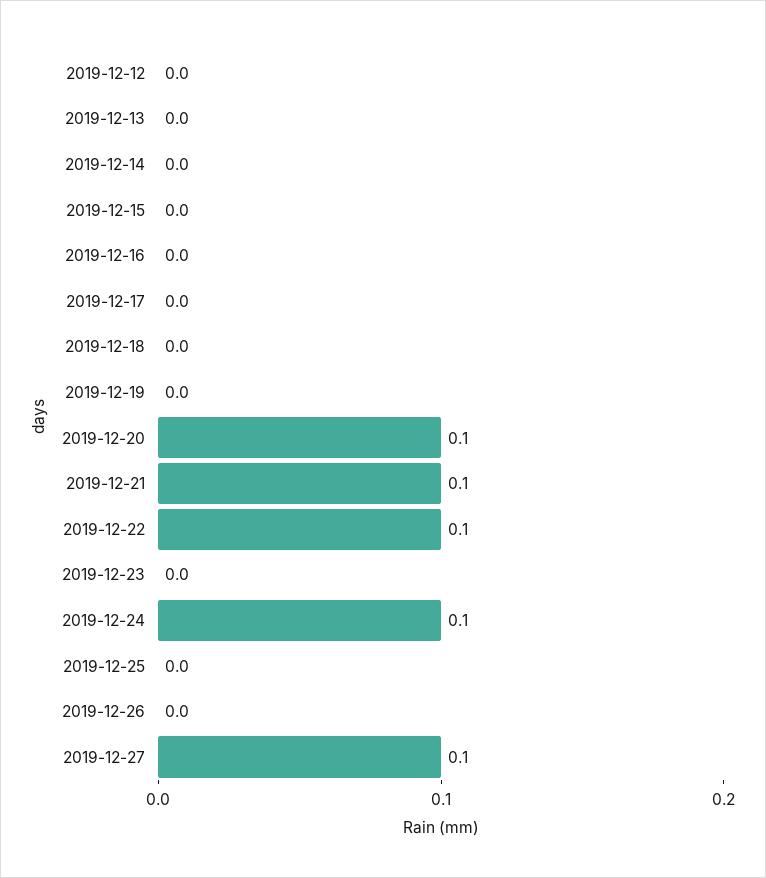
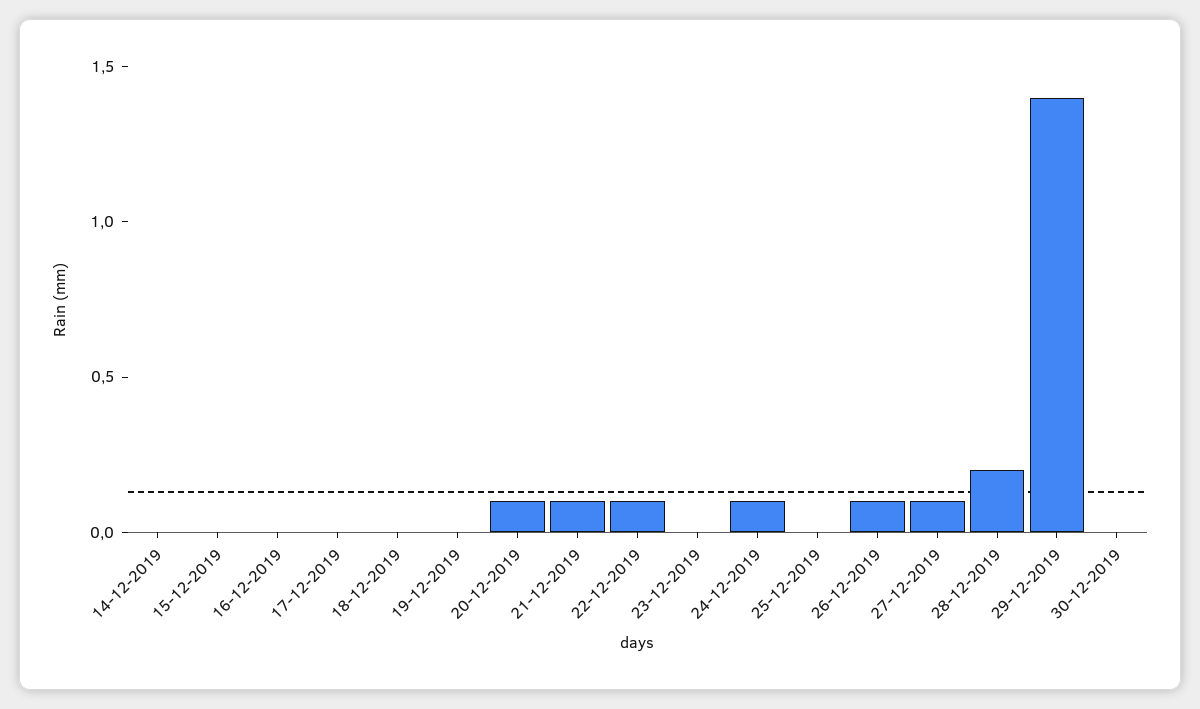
2019-12-12: 0 -> none
2019-12-13: 0 -> none
2019-12-26: 0 -> 0.1
28-12-2019: none -> 0.2
29-12-2019: none -> 1.4
30-12-2019: none -> 0

